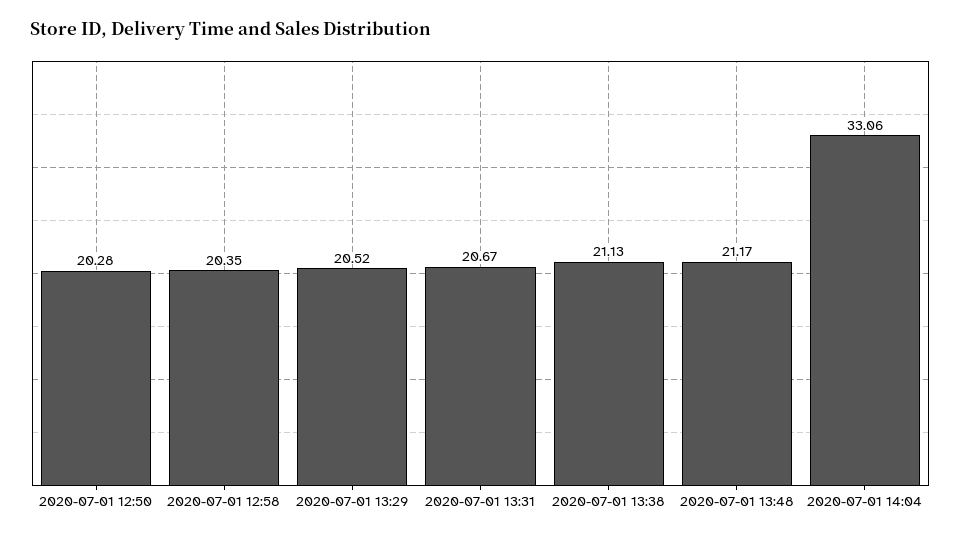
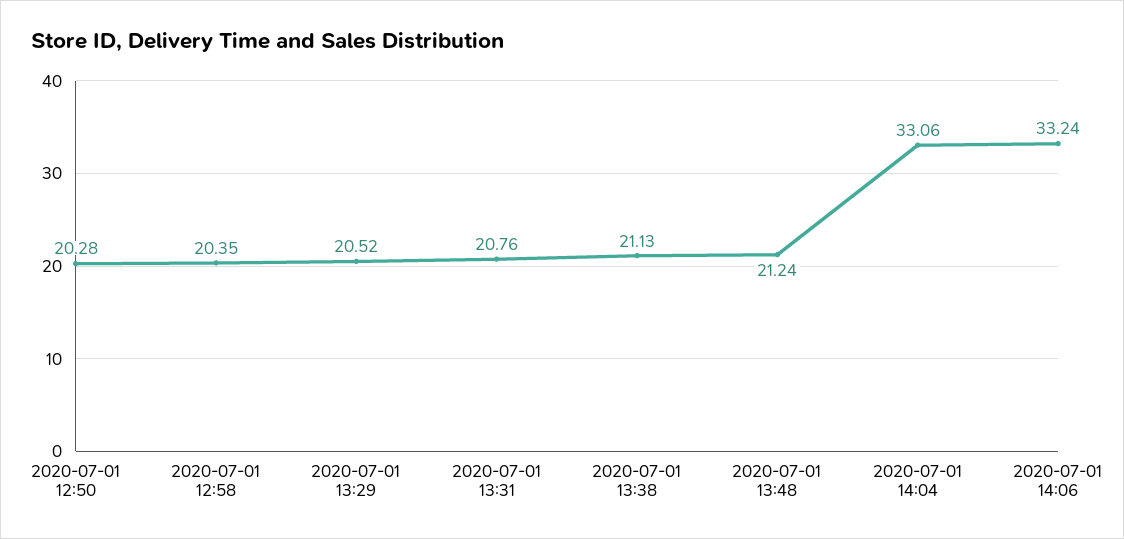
2020-07-01 13:31: 20.67 -> 20.76
2020-07-01 13:48: 21.17 -> 21.24
2020-07-01 14:06: none -> 33.24

